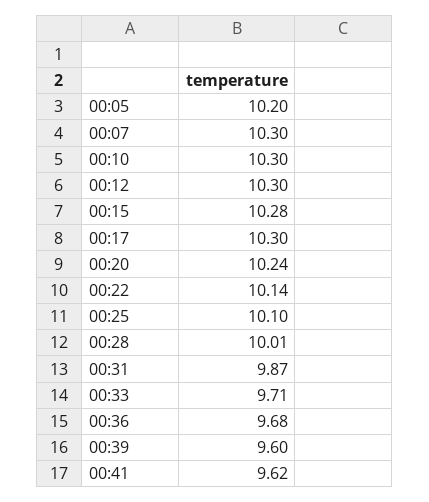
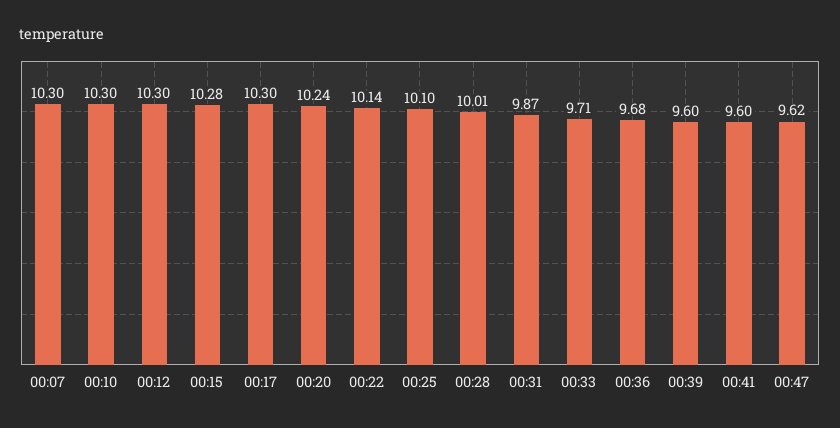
00:05: 10.2 -> none
00:41: 9.62 -> 9.6
00:47: none -> 9.62

